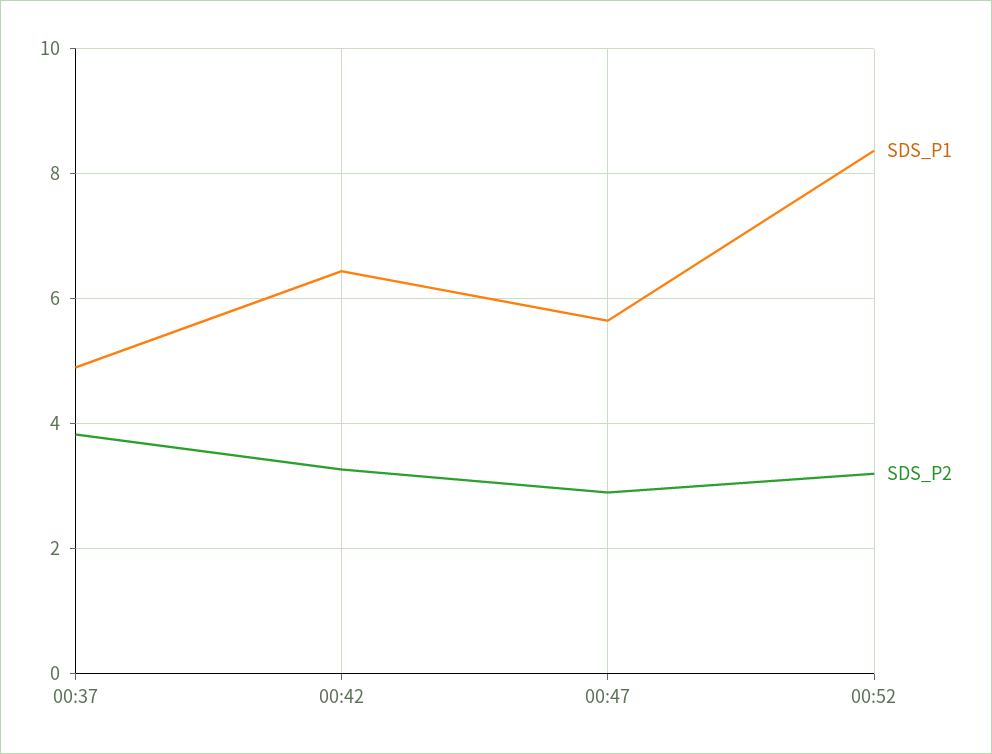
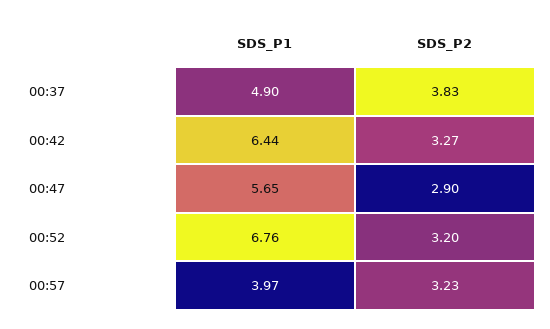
SDS_P1, 00:52: 8.4 -> 6.76
SDS_P1, 00:57: none -> 3.97
SDS_P2, 00:57: none -> 3.23

